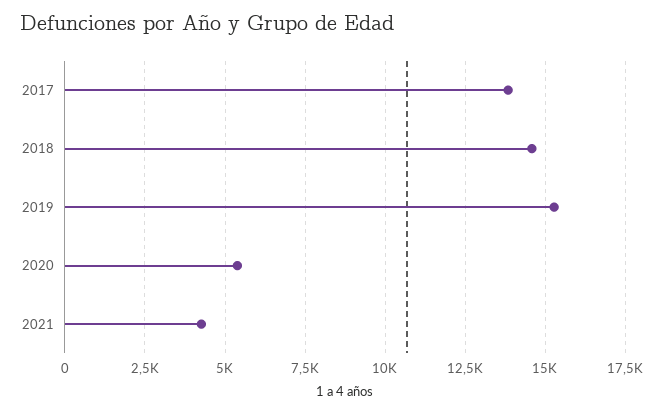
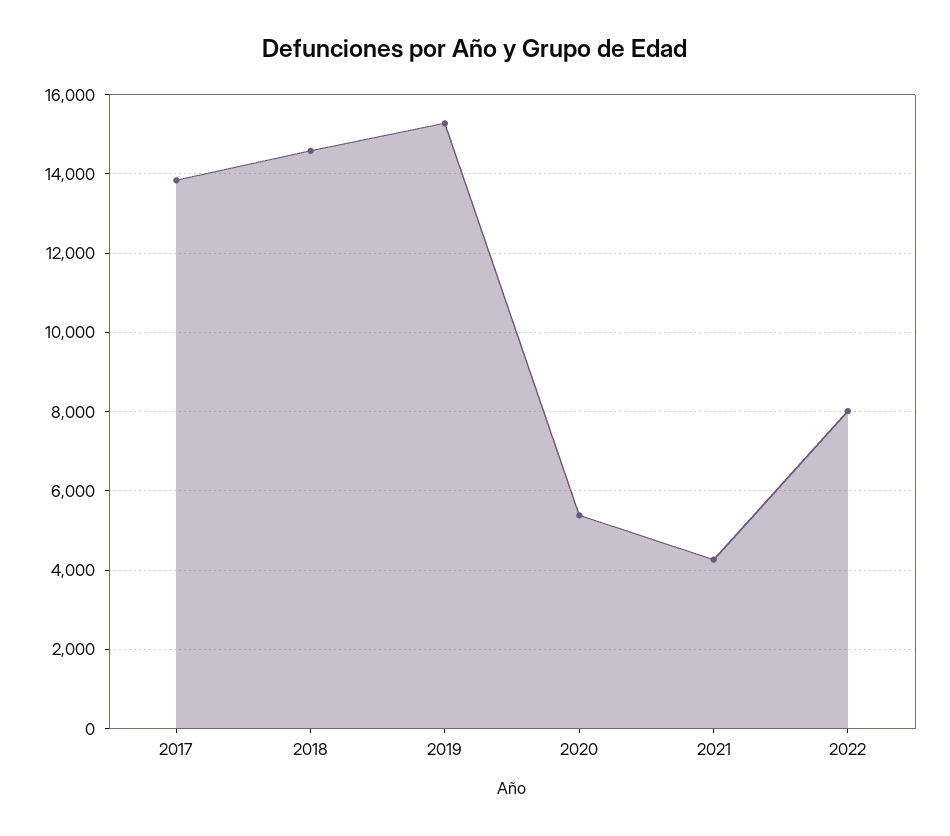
2022: none -> 8000

